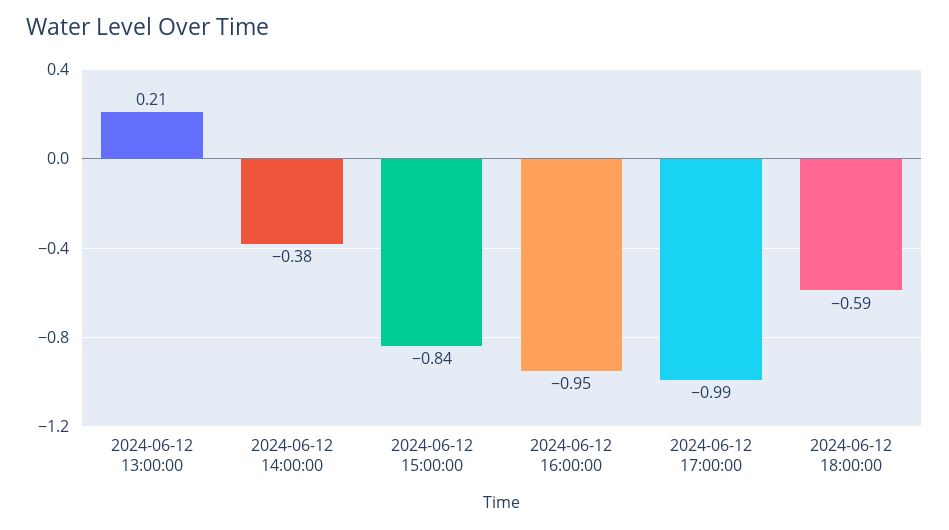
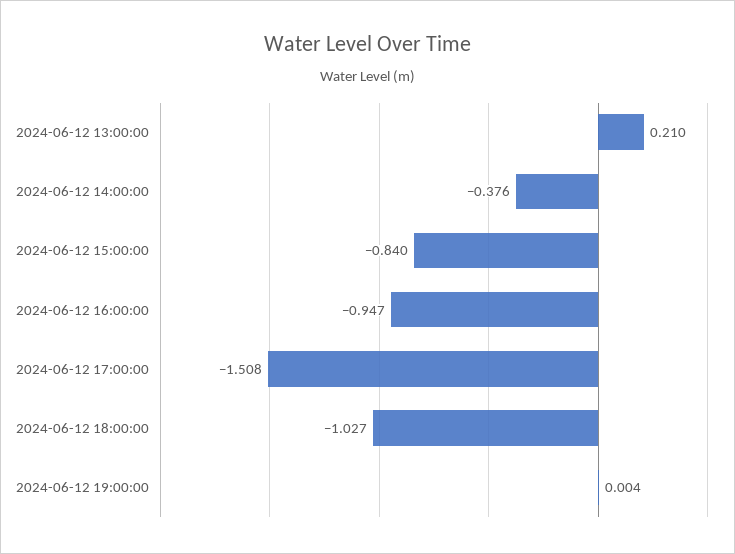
2024-06-12 17:00:00: -0.99 -> -1.508
2024-06-12 18:00:00: -0.59 -> -1.027
2024-06-12 19:00:00: none -> 0.004

